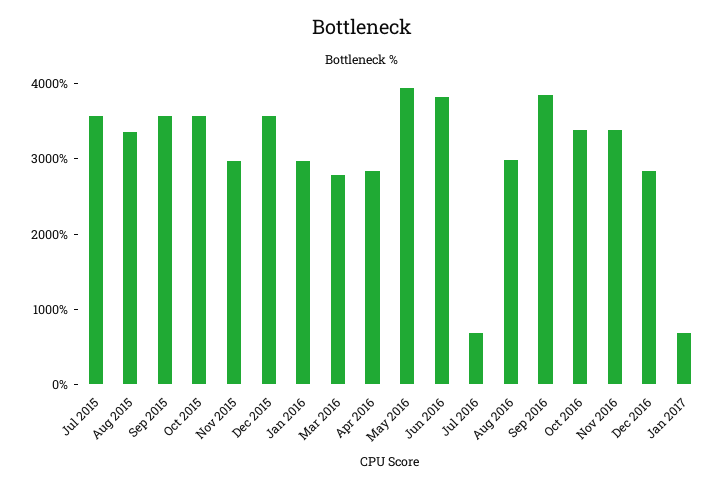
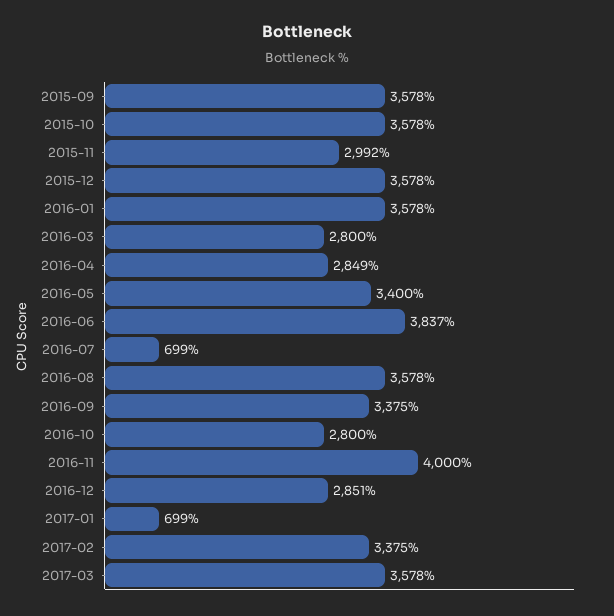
Jul 2015: 3600 -> none
Aug 2015: 3400 -> none
Jan 2016: 3000 -> 3578
May 2016: 4000 -> 3400
Aug 2016: 3000 -> 3578
Sep 2016: 3800 -> 3375
Oct 2016: 3400 -> 2800
Nov 2016: 3400 -> 4000
2017-02: none -> 3375
2017-03: none -> 3578

